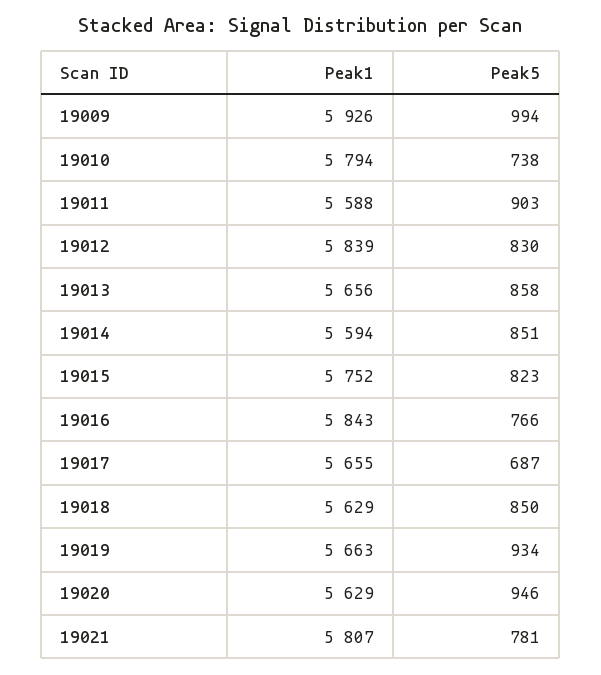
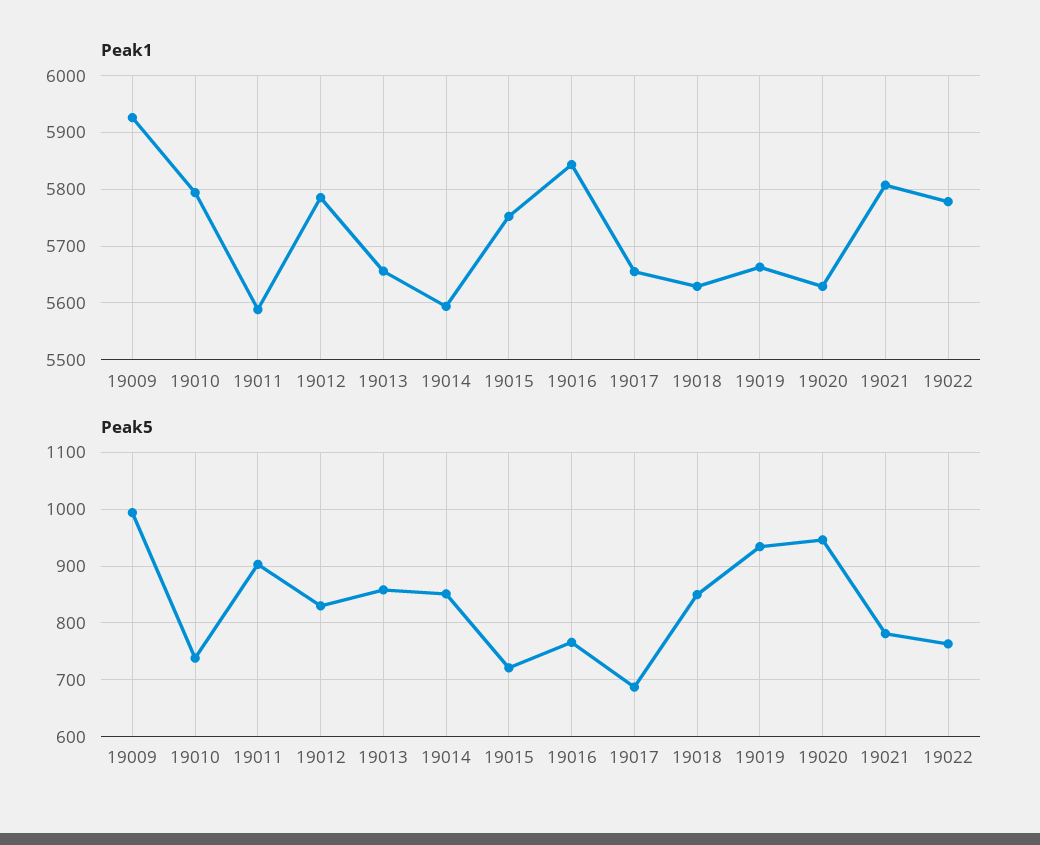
Peak1, 19012: 5839 -> 5780
Peak5, 19015: 823 -> 720
Peak1, 19022: none -> 5780
Peak5, 19022: none -> 760

